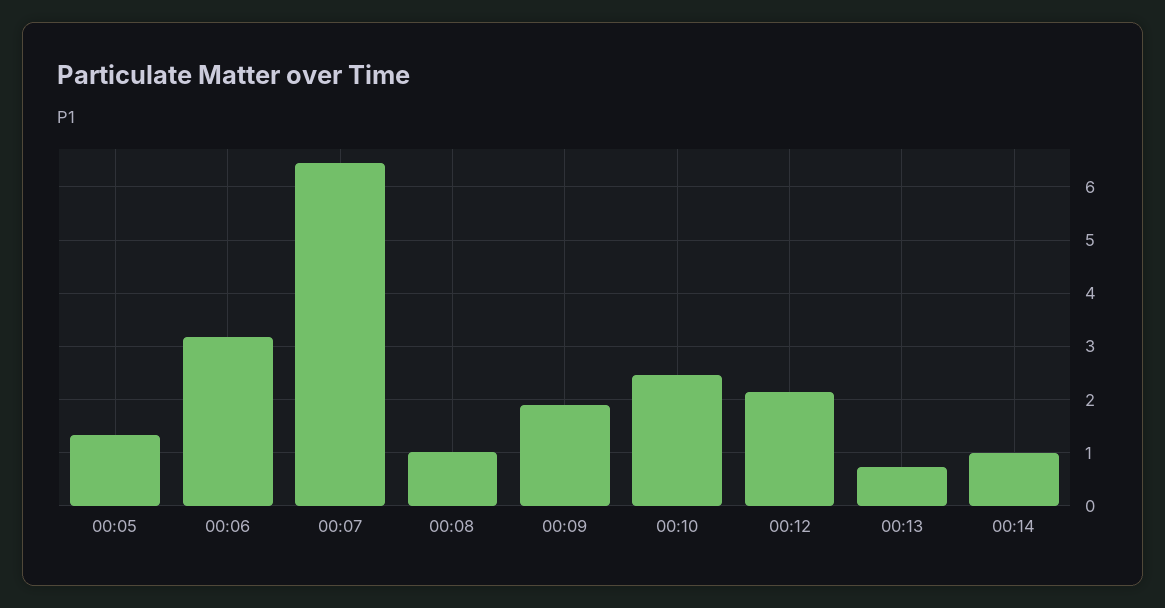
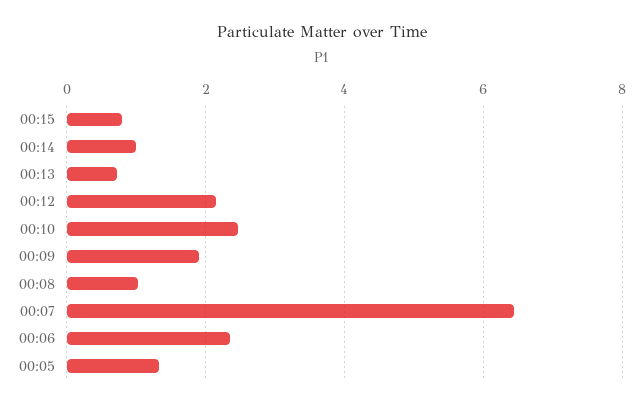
00:06: 3.2 -> 2.4
00:15: none -> 0.8

